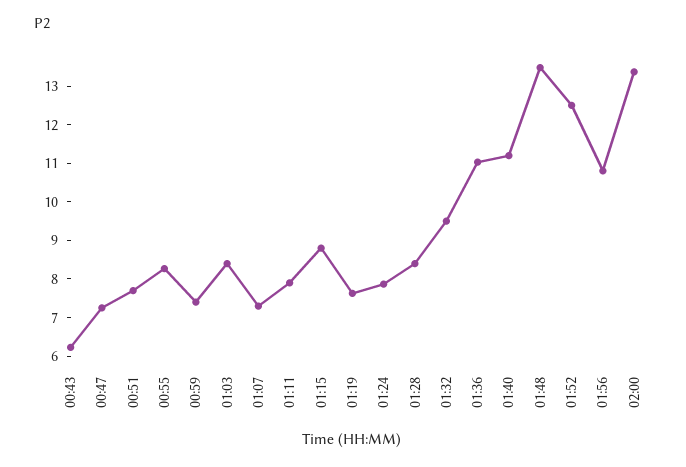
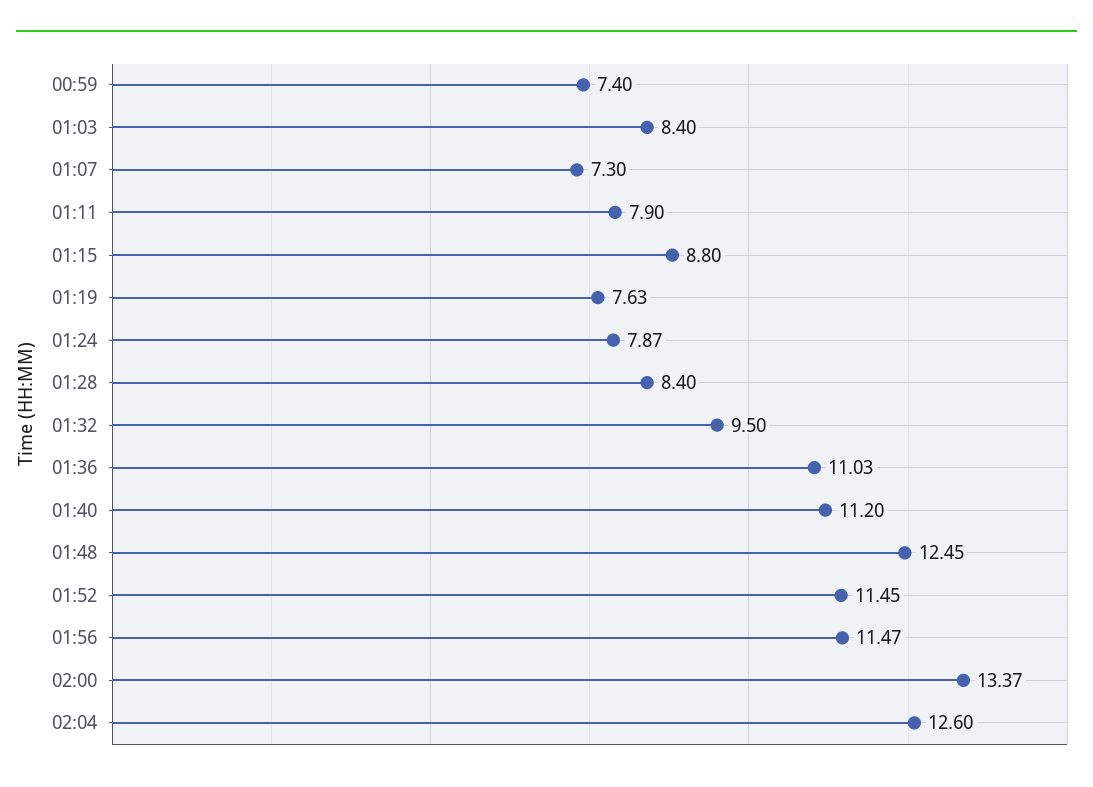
00:43: 6.25 -> none
00:47: 7.25 -> none
00:51: 7.75 -> none
00:55: 8.25 -> none
01:48: 13.5 -> 12.45
01:52: 12.5 -> 11.45
01:56: 10.75 -> 11.47
02:04: none -> 12.6

